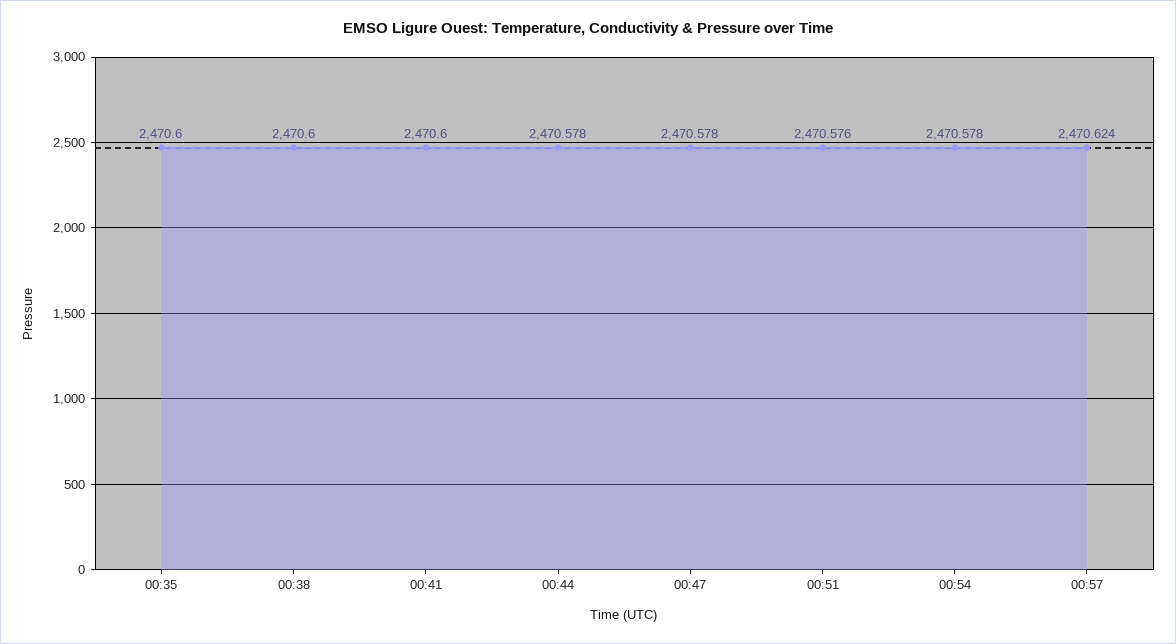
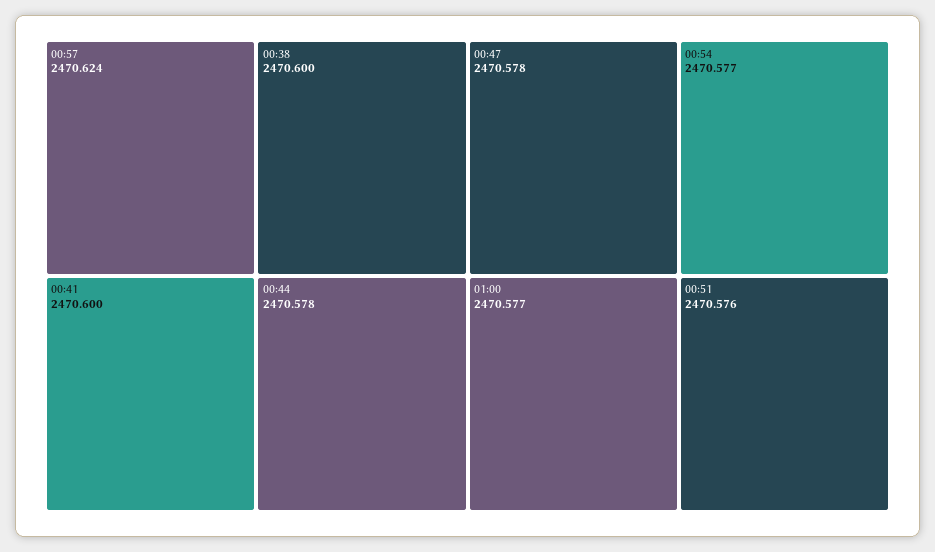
00:35: 2470.6 -> none
00:54: 2470.578 -> 2470.577
01:00: none -> 2470.577

